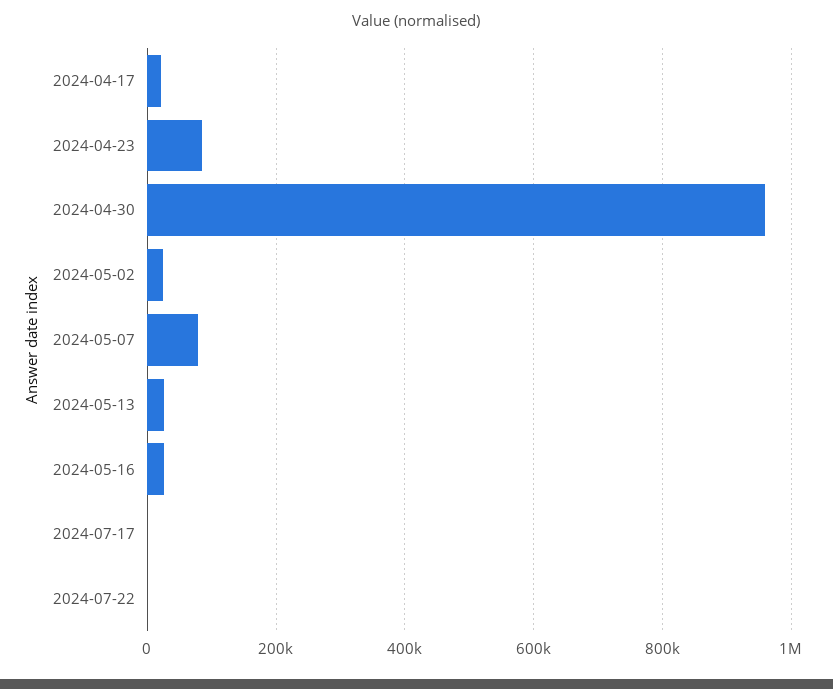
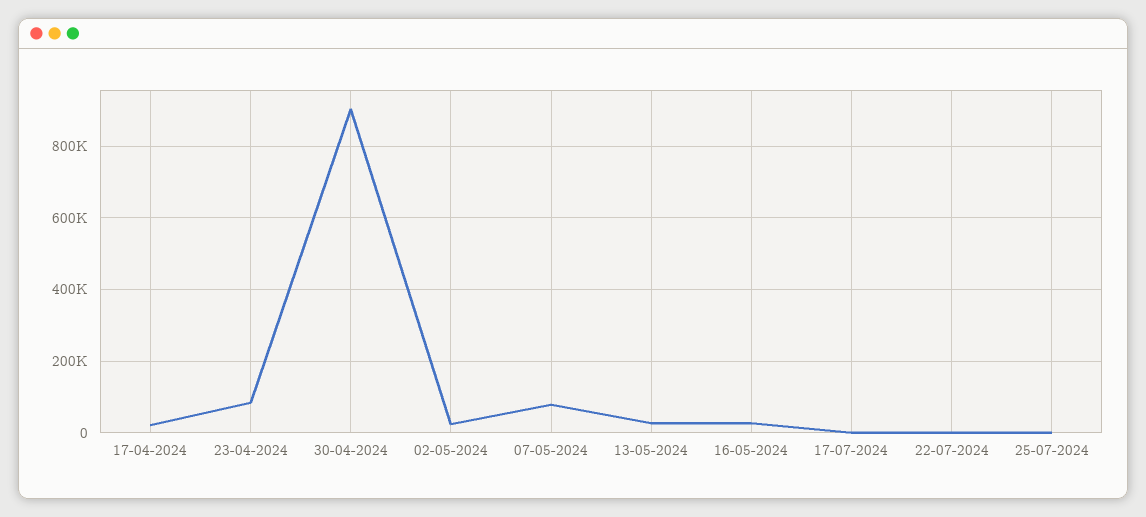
2024-04-30: 960000 -> 900000
25-07-2024: none -> 0

